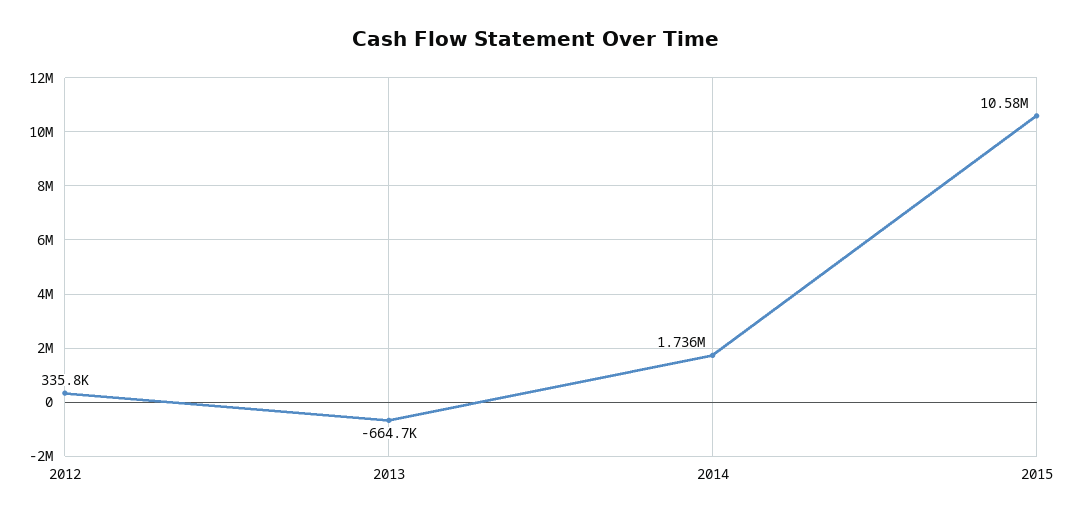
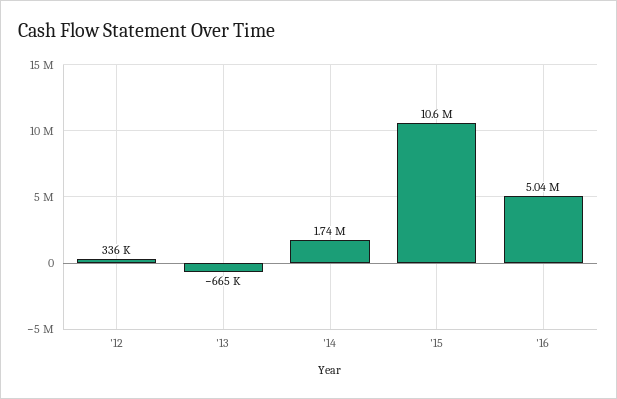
'16: none -> 5040000

